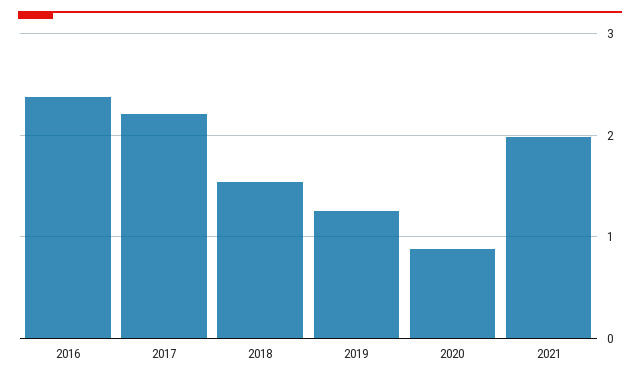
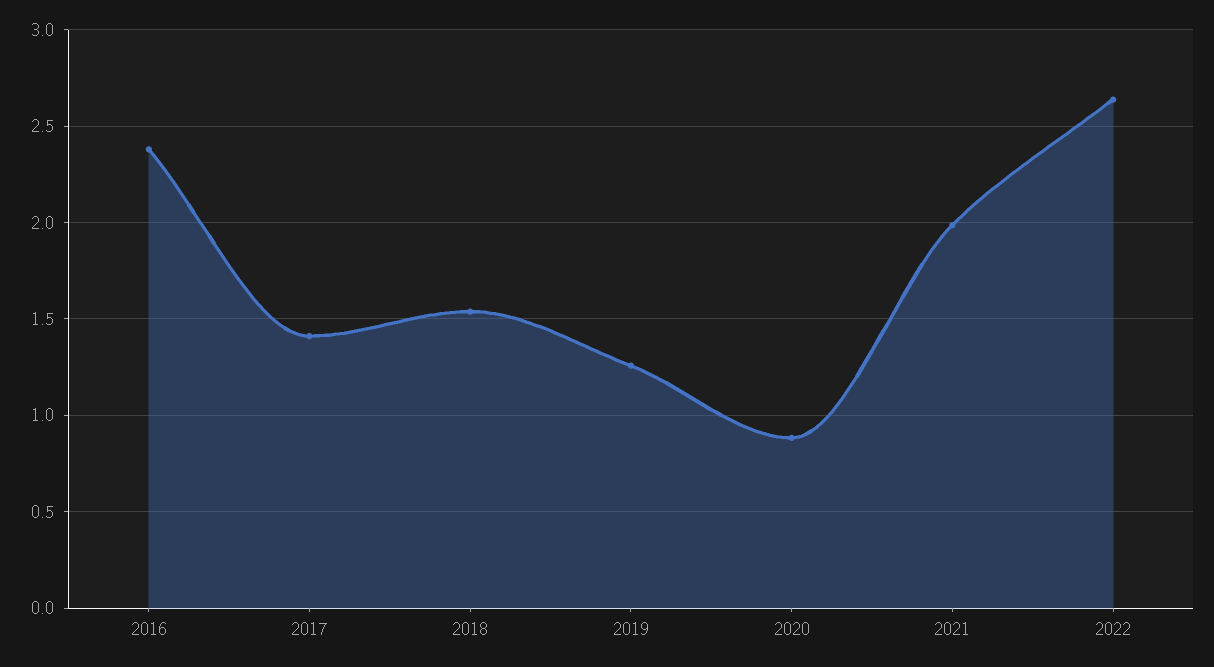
2017: 2.2 -> 1.4
2022: none -> 2.65

